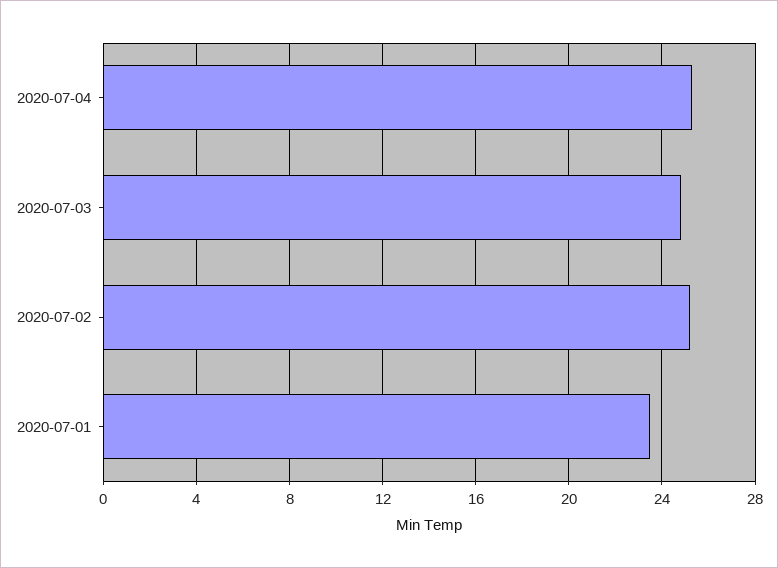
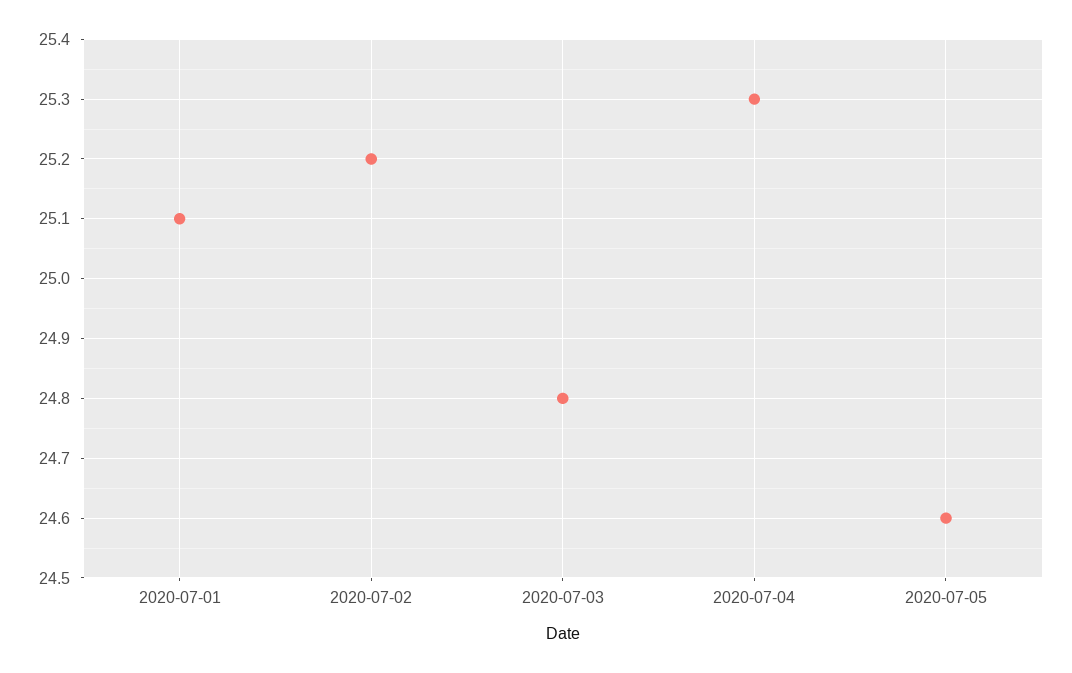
2020-07-01: 23.5 -> 25.1
2020-07-05: none -> 24.6

